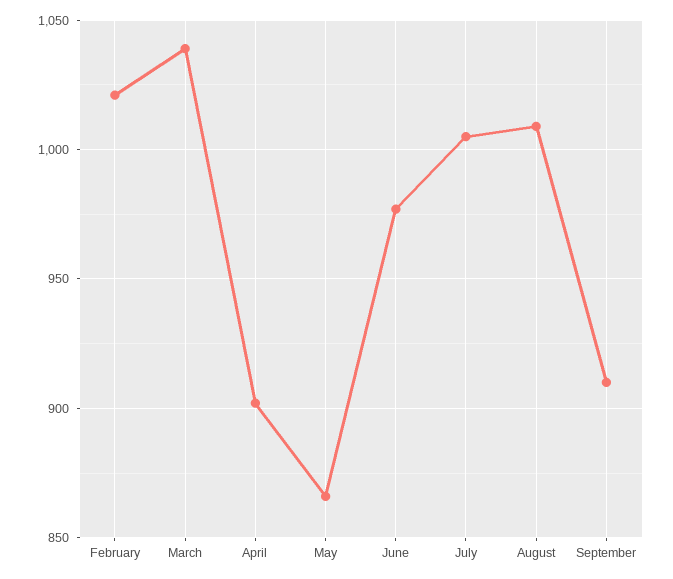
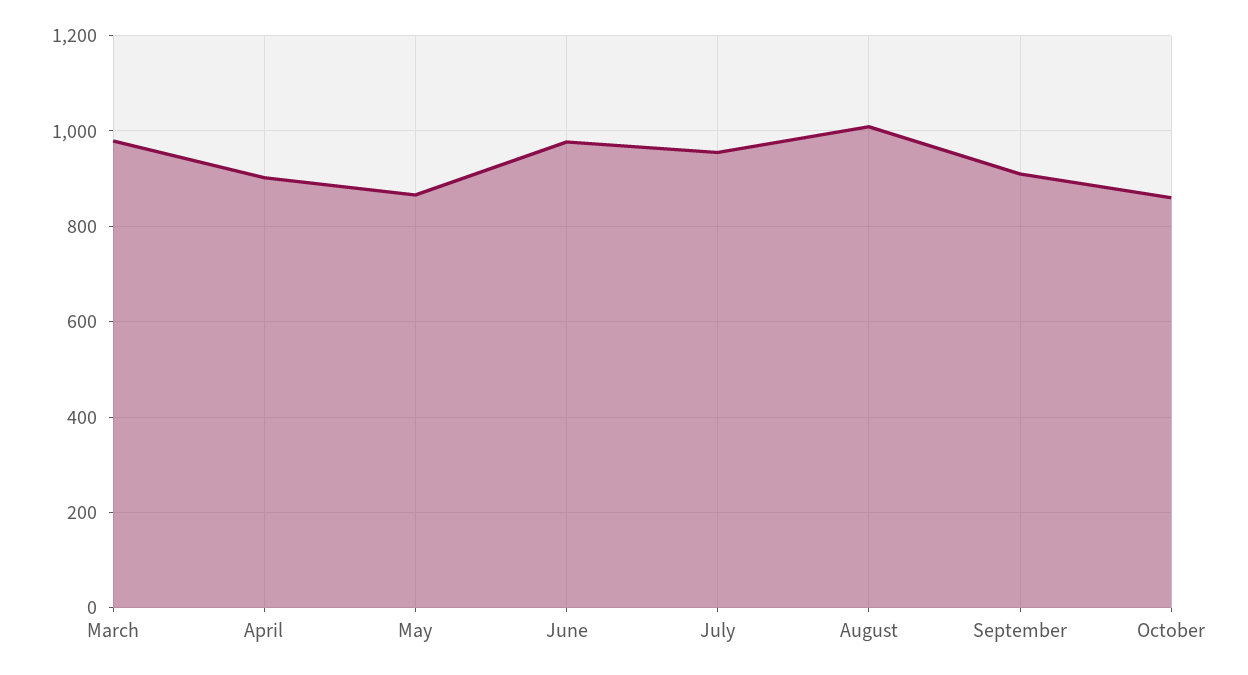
February: 1020 -> none
March: 1040 -> 980
July: 1005 -> 960
October: none -> 860

